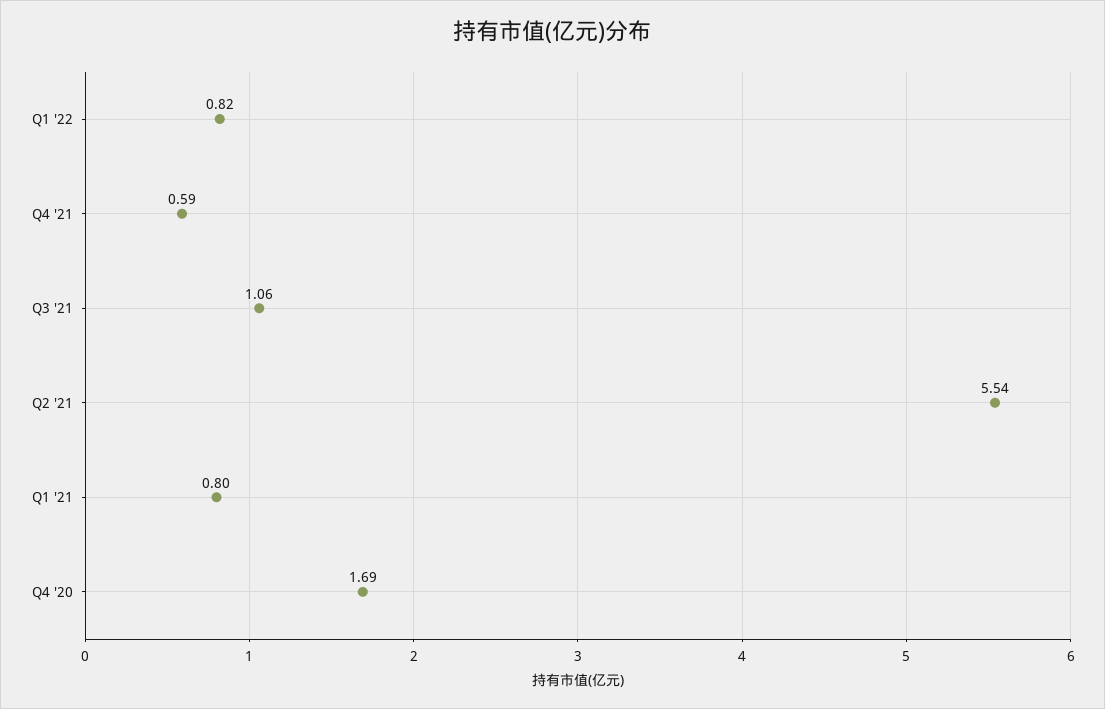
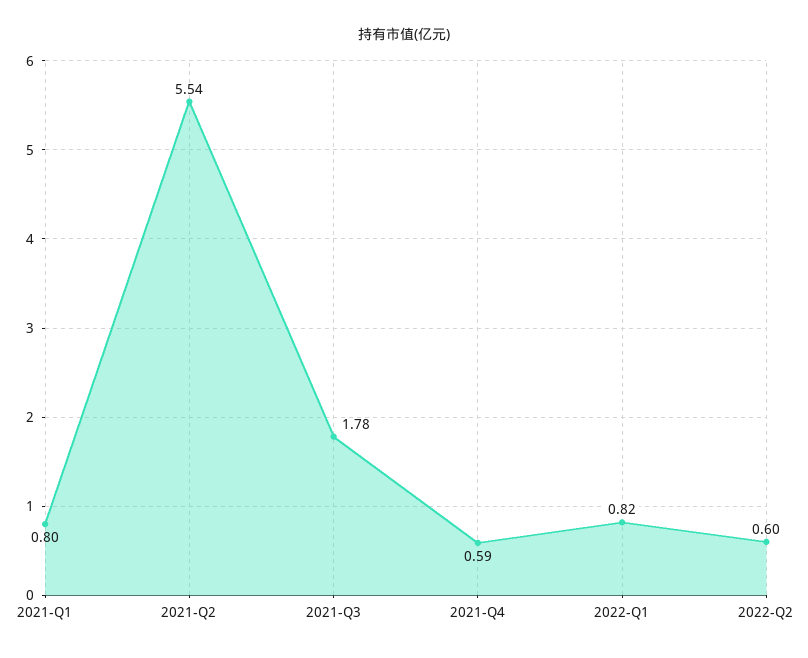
Q3 '21: 1.06 -> 1.78
Q4 '20: 1.69 -> none
2022-Q2: none -> 0.6

